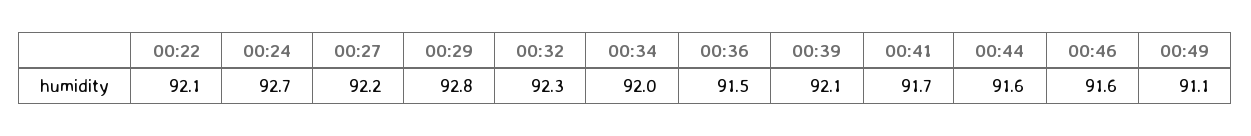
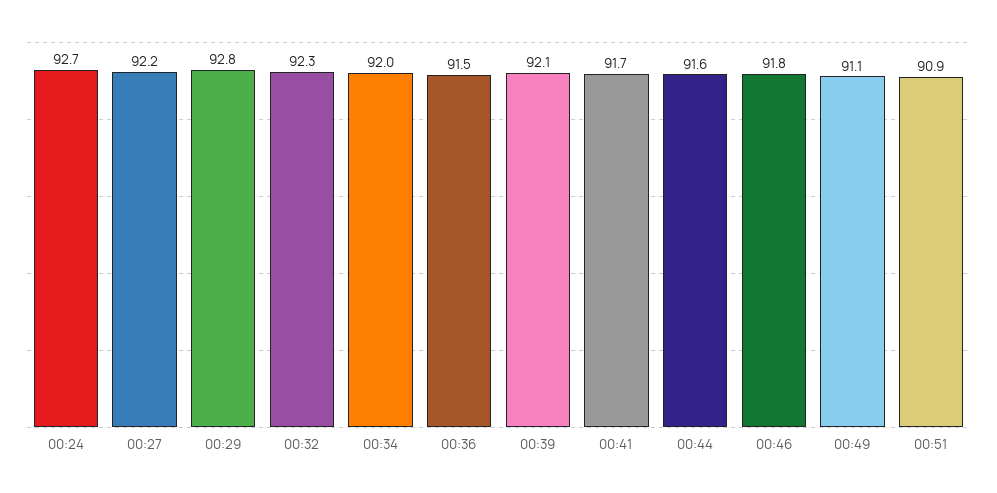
00:22: 92.1 -> none
00:46: 91.6 -> 91.8
00:51: none -> 90.9

